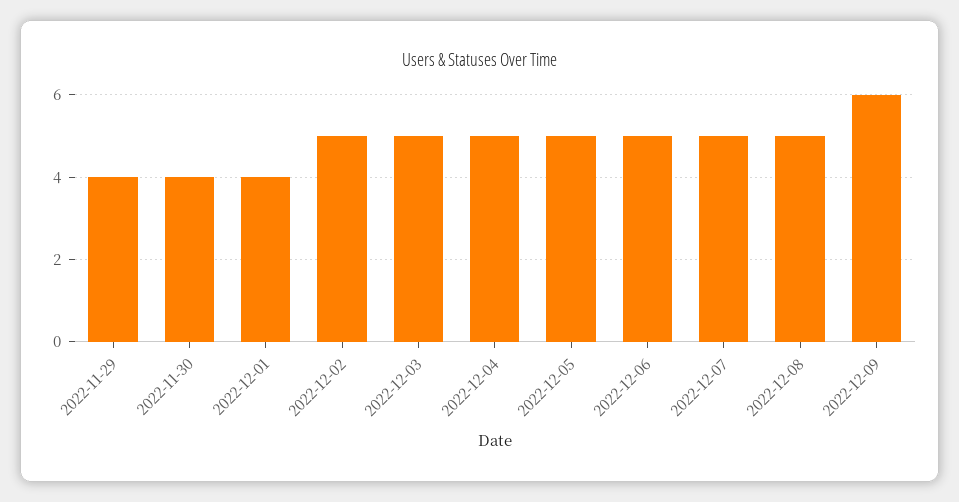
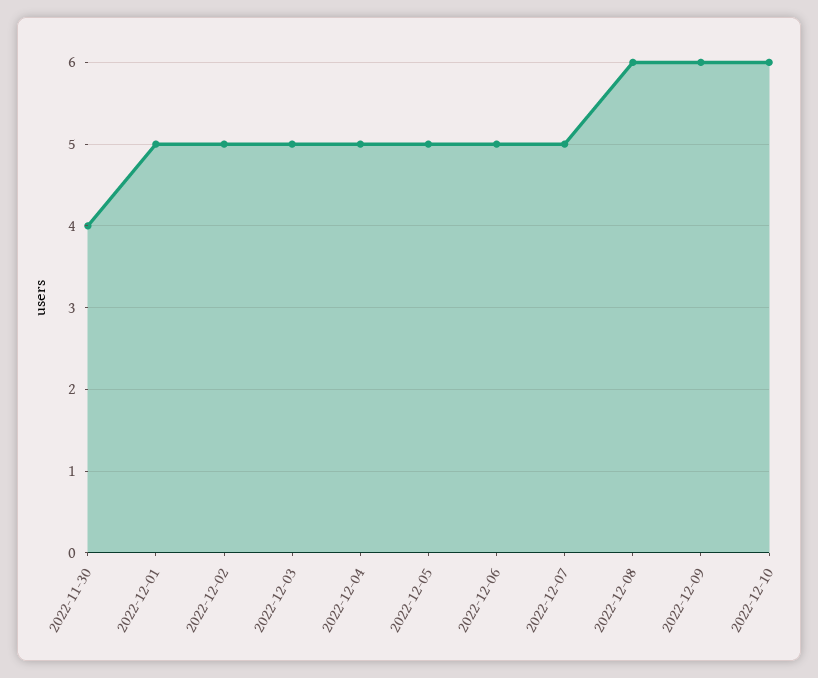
2022-11-29: 4 -> none
2022-12-01: 4 -> 5
2022-12-08: 5 -> 6
2022-12-10: none -> 6

